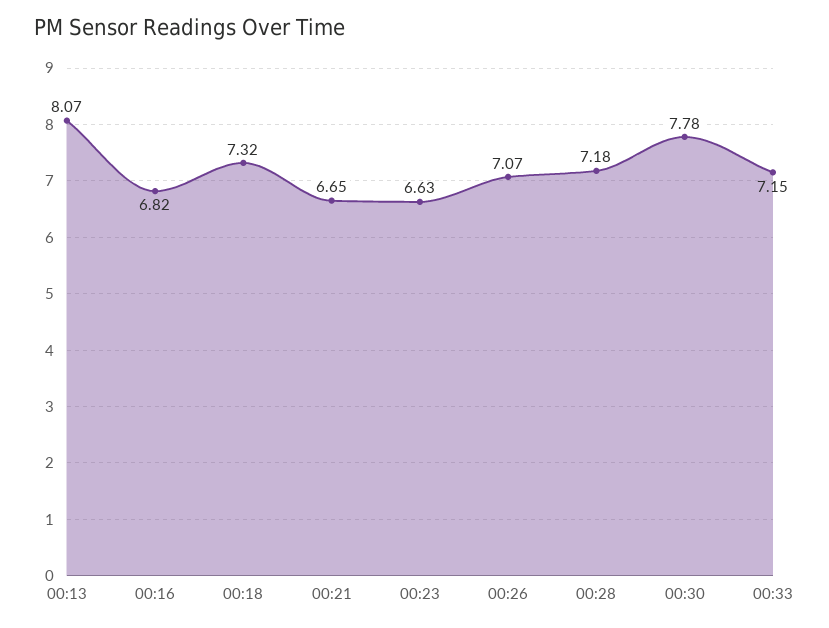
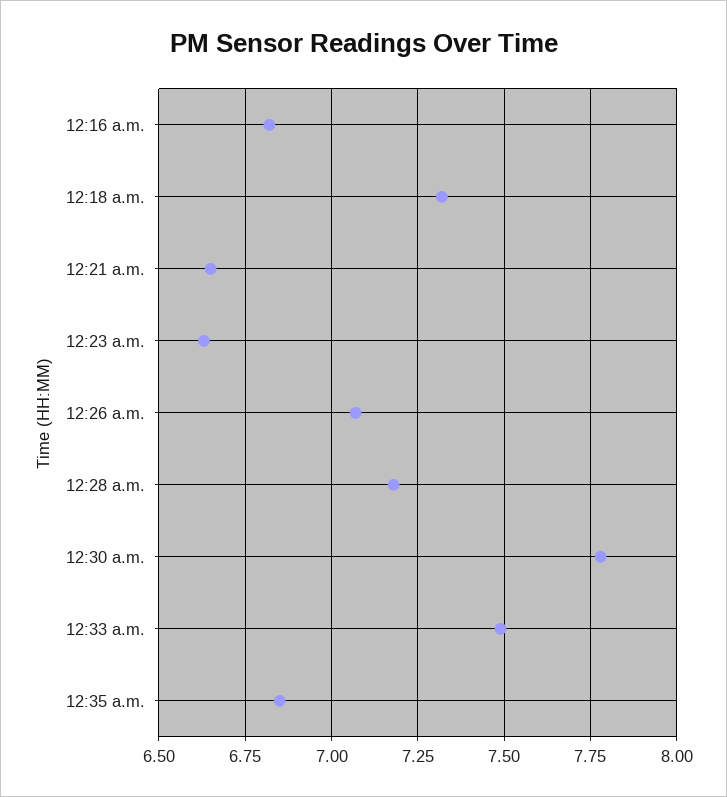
00:13: 8.07 -> none
00:33: 7.15 -> 7.5
12:35 a.m.: none -> 6.85

